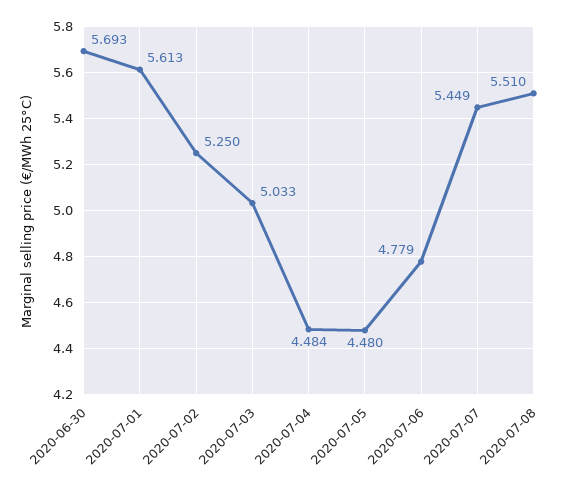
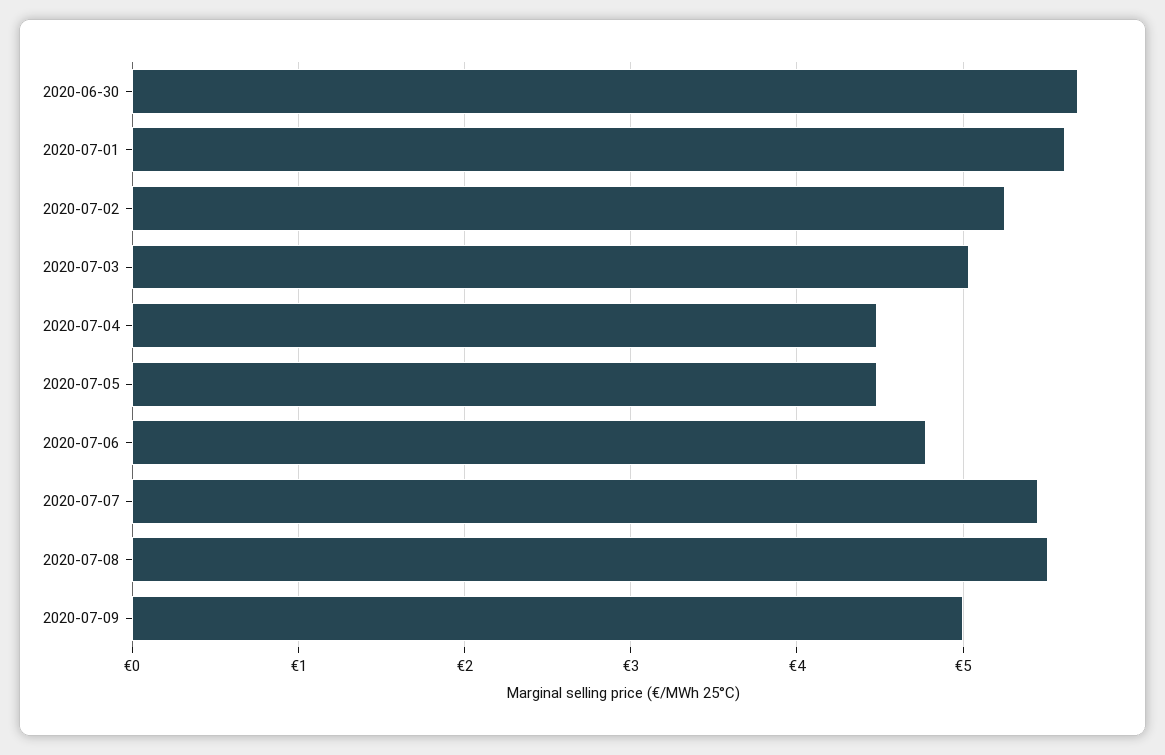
2020-07-09: none -> 5

